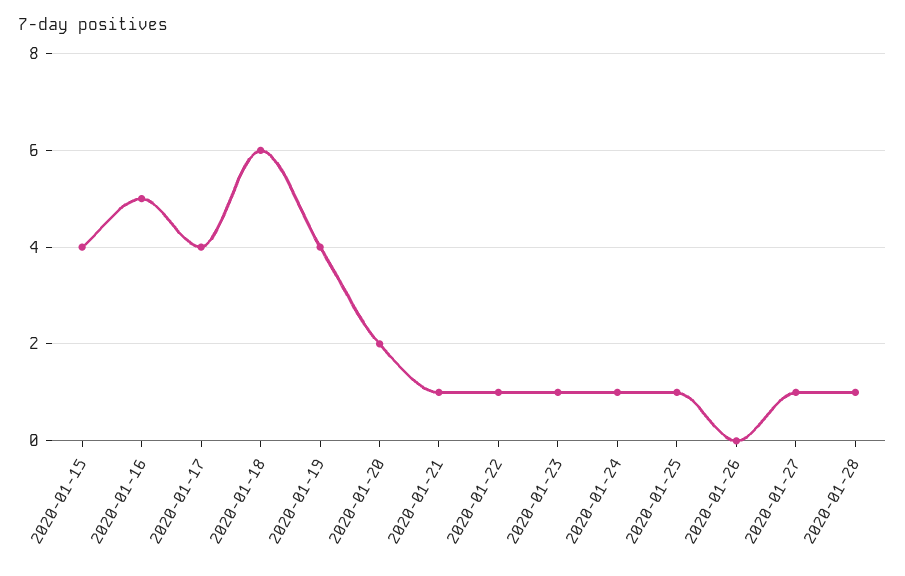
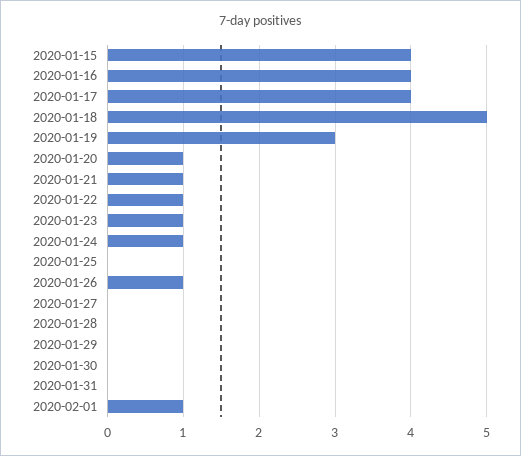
2020-01-16: 5 -> 4
2020-01-18: 6 -> 5
2020-01-19: 4 -> 3
2020-01-20: 2 -> 1
2020-01-25: 1 -> 0
2020-01-26: 0 -> 1
2020-01-27: 1 -> 0
2020-01-28: 1 -> 0
2020-01-29: none -> 0
2020-01-30: none -> 0
2020-01-31: none -> 0
2020-02-01: none -> 1

